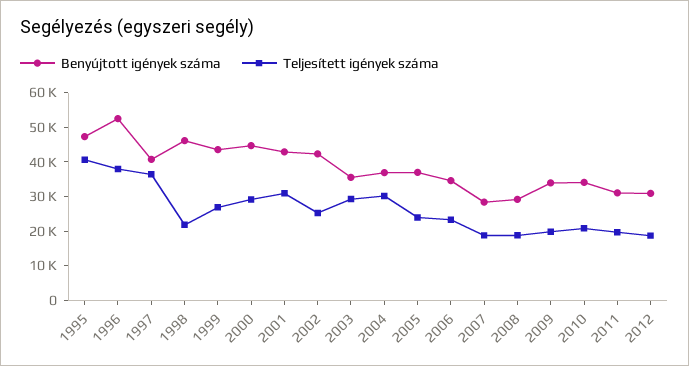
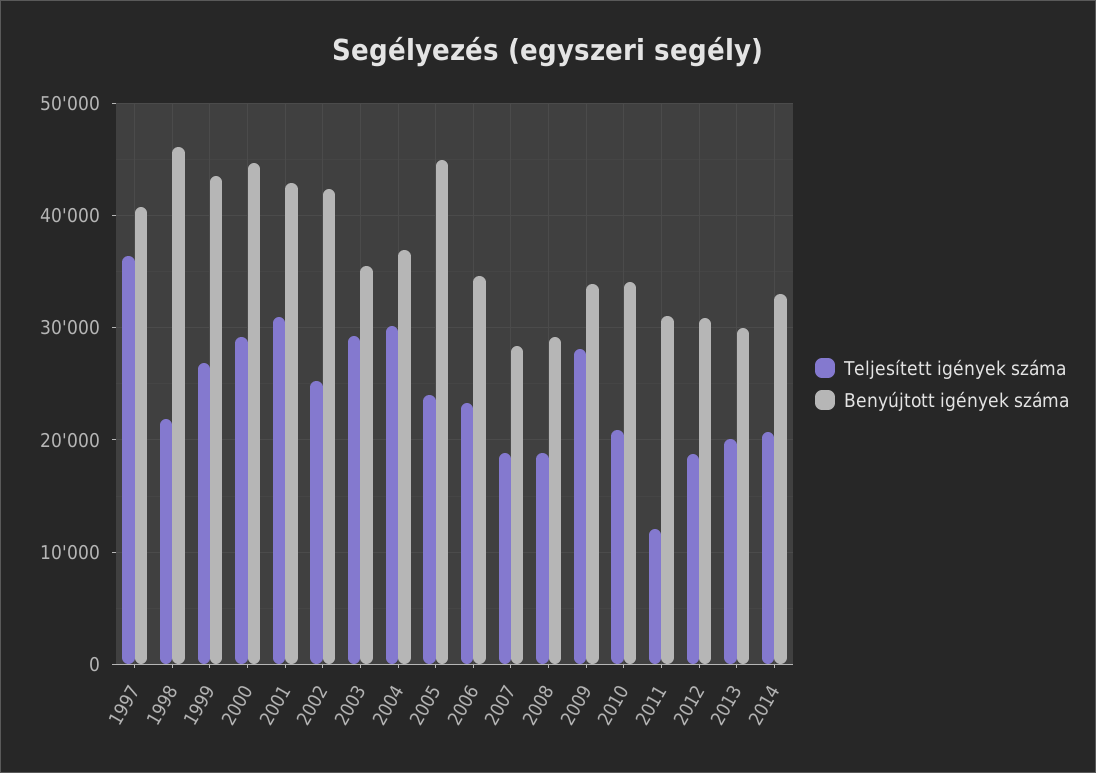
Benyújtott igények száma, 1995: 47500 -> none
Teljesített igények száma, 1995: 40000 -> none
Benyújtott igények száma, 1996: 52500 -> none
Teljesített igények száma, 1996: 37500 -> none
Benyújtott igények száma, 2005: 37500 -> 45000
Teljesített igények száma, 2009: 20000 -> 28000
Teljesített igények száma, 2011: 20000 -> 12000
Teljesített igények száma, 2013: none -> 20000
Benyújtott igények száma, 2013: none -> 30000
Teljesített igények száma, 2014: none -> 21000
Benyújtott igények száma, 2014: none -> 33000

